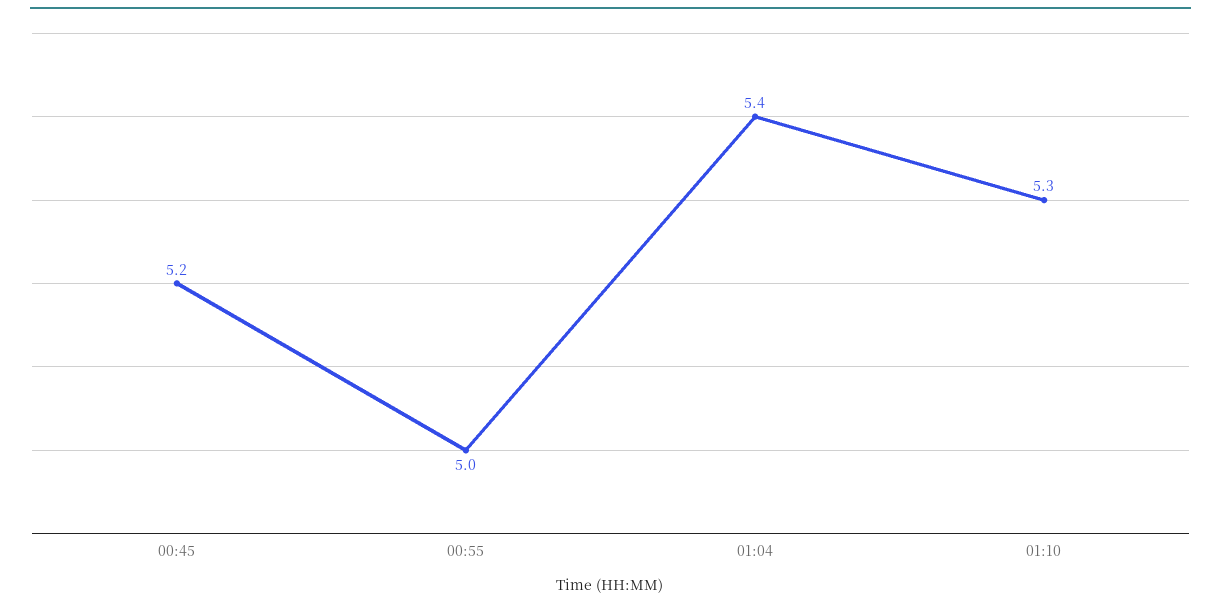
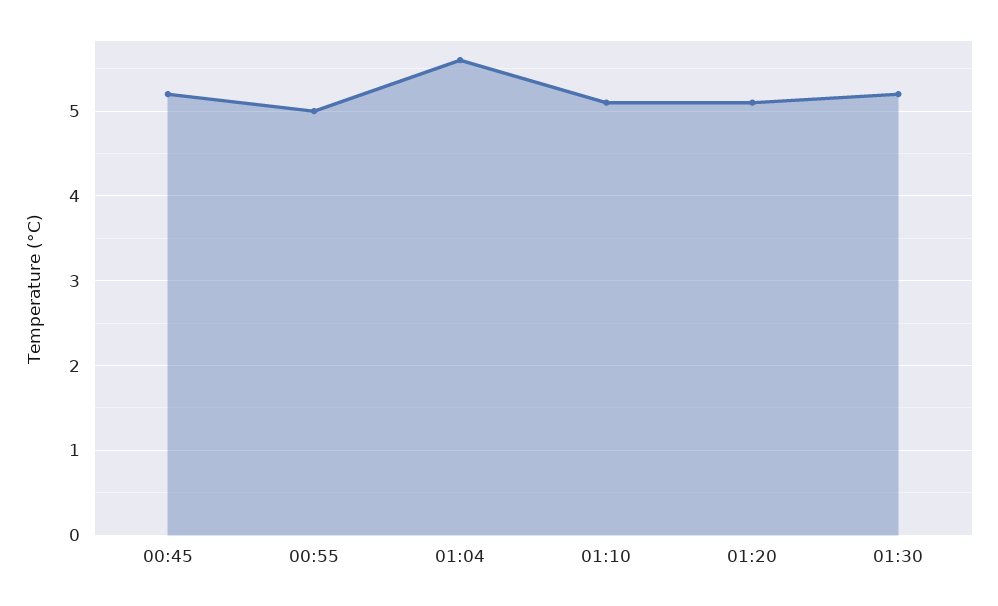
01:04: 5.4 -> 5.6
01:10: 5.3 -> 5.1
01:20: none -> 5.1
01:30: none -> 5.2

